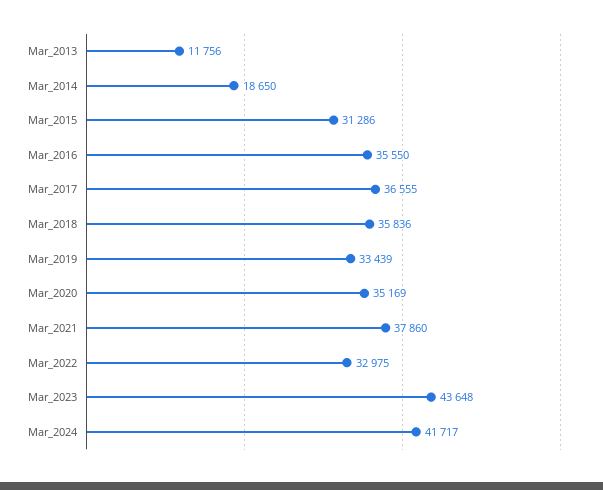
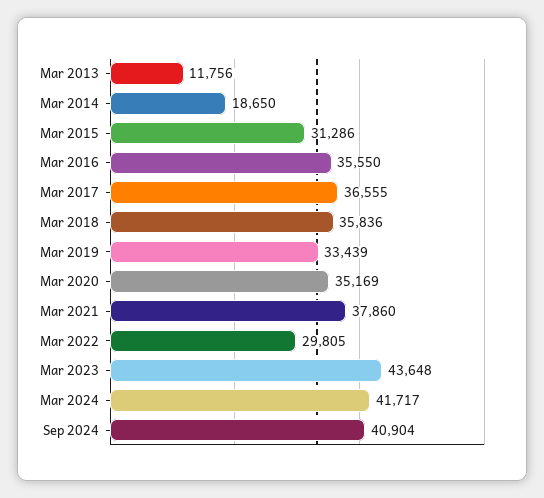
Mar_2022: 32975 -> 29805
Sep 2024: none -> 40904

